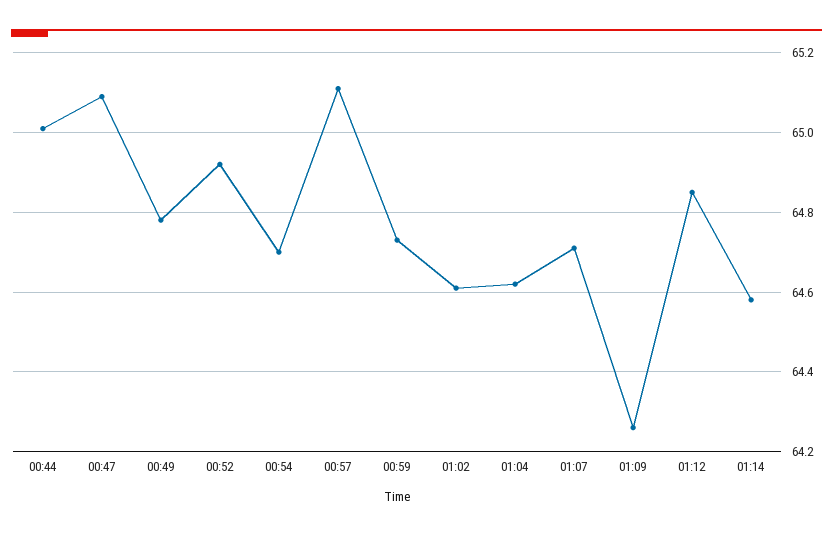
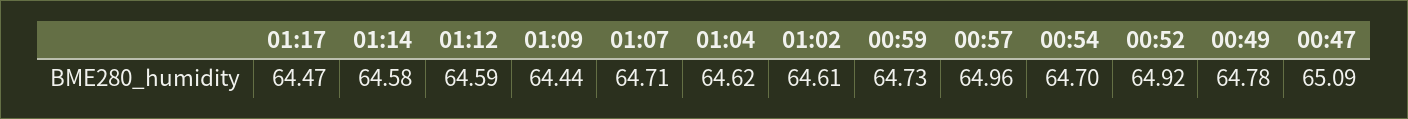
00:44: 65 -> none
00:57: 65.1 -> 64.96
01:09: 64.25 -> 64.44
01:12: 64.85 -> 64.59
01:17: none -> 64.47

